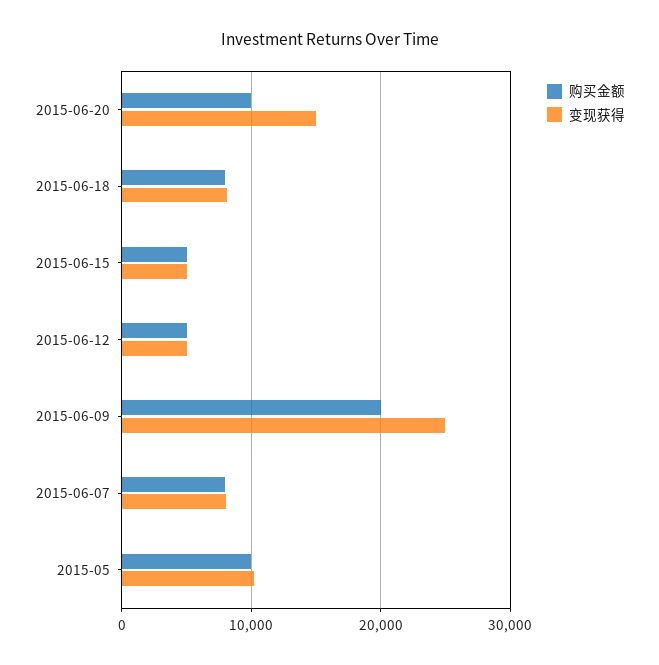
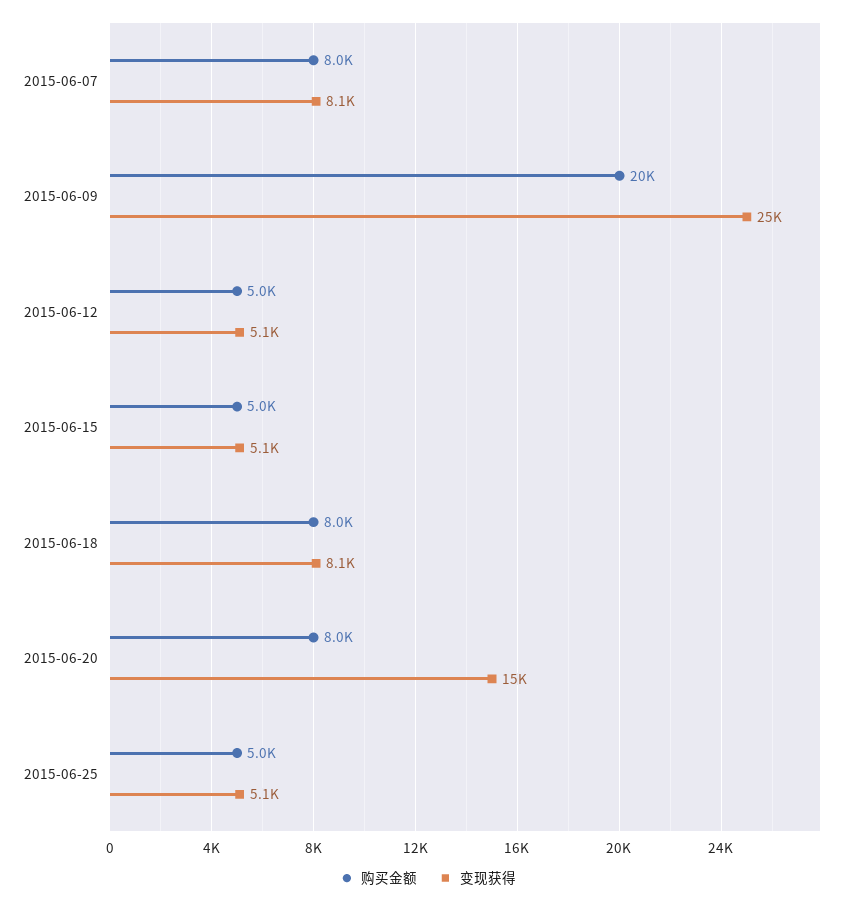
购买金额, 2015-06-20: 10000 -> 8000
购买金额, 2015-05: 10000 -> none
变现获得, 2015-05: 10000 -> none
购买金额, 2015-06-25: none -> 5000
变现获得, 2015-06-25: none -> 5100

